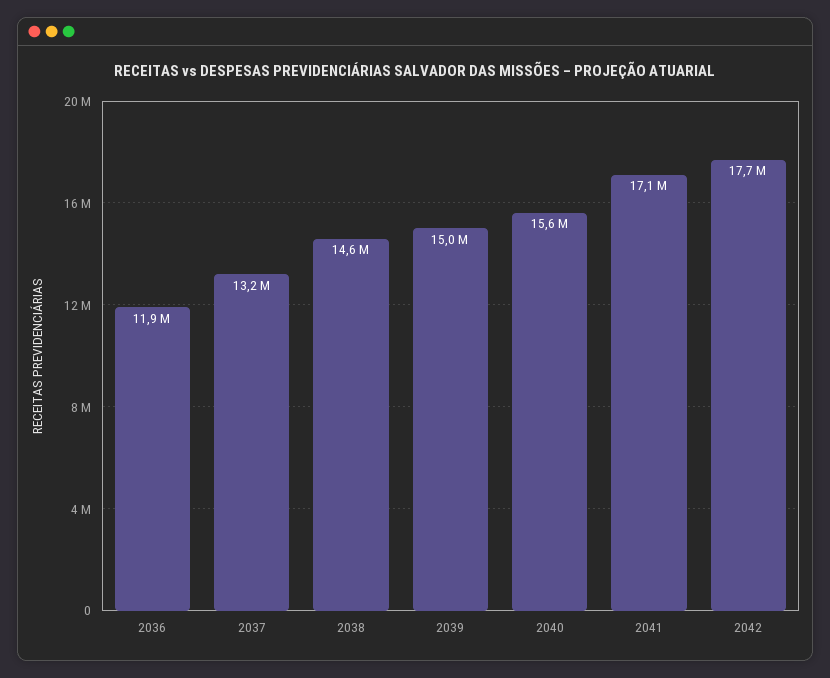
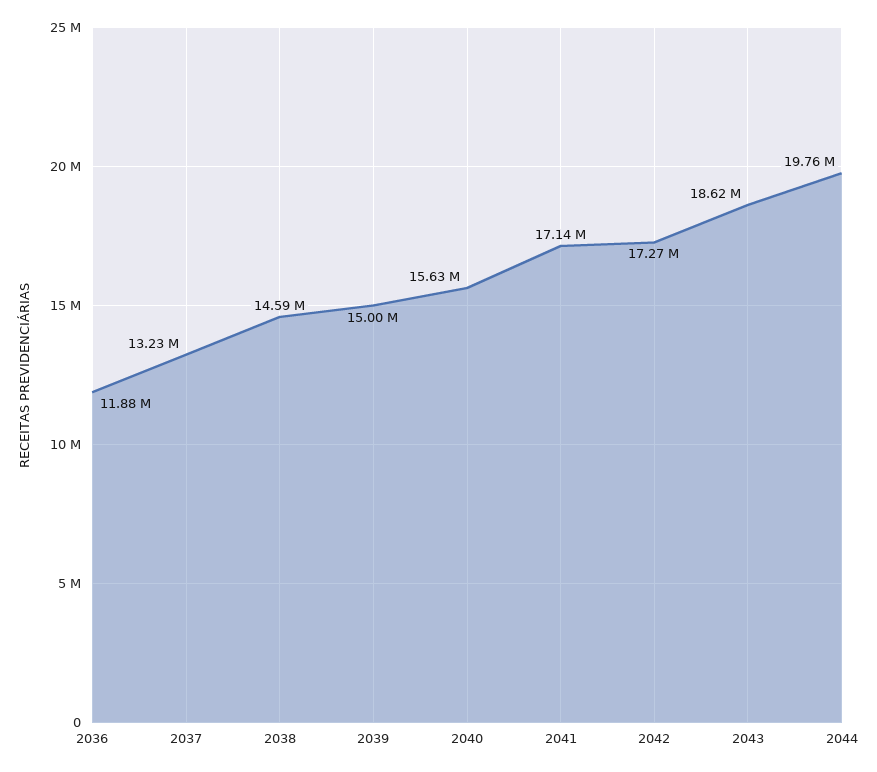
2042: 17700000 -> 17270000
2043: none -> 18620000
2044: none -> 19760000

